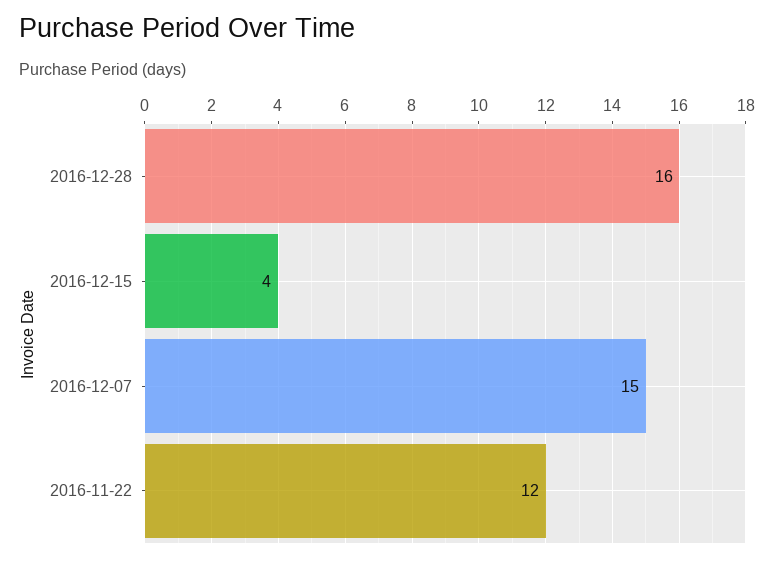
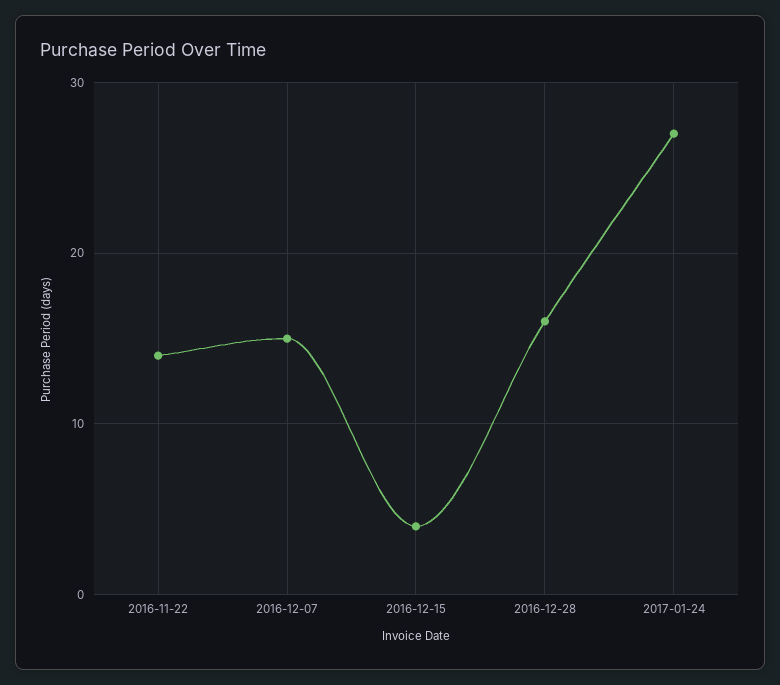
2016-11-22: 12 -> 14
2017-01-24: none -> 27

